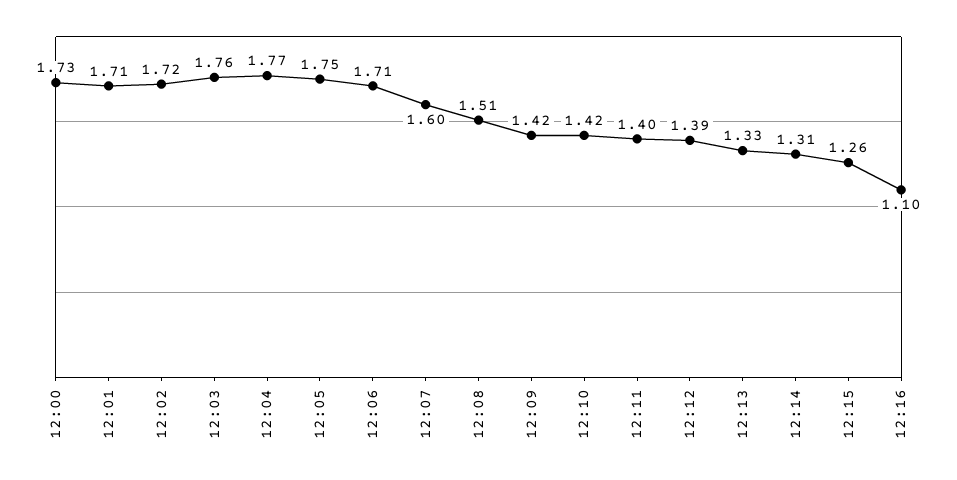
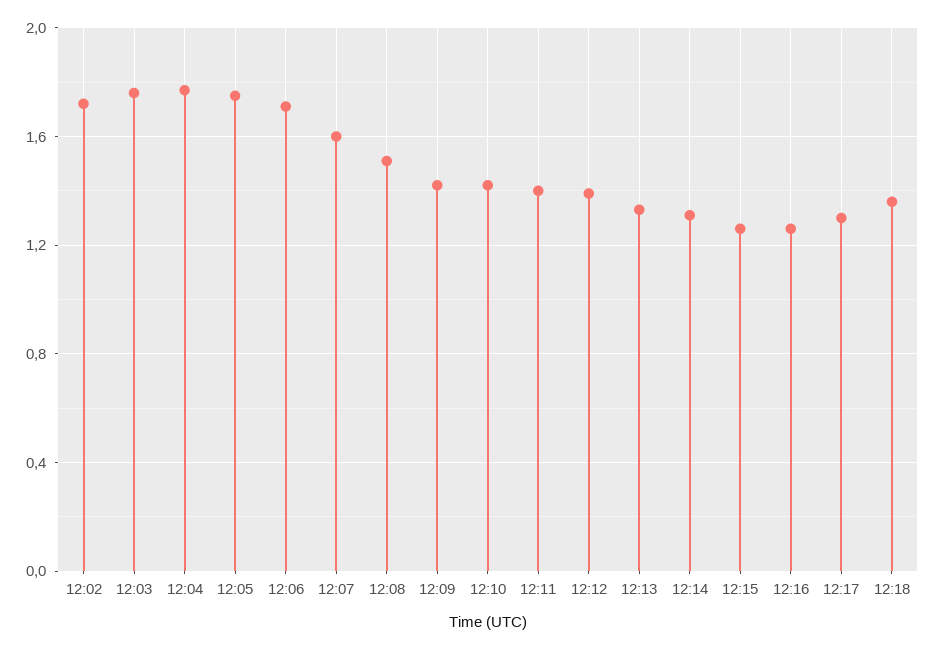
12:00: 1.73 -> none
12:01: 1.71 -> none
12:16: 1.1 -> 1.25
12:17: none -> 1.3
12:18: none -> 1.35

